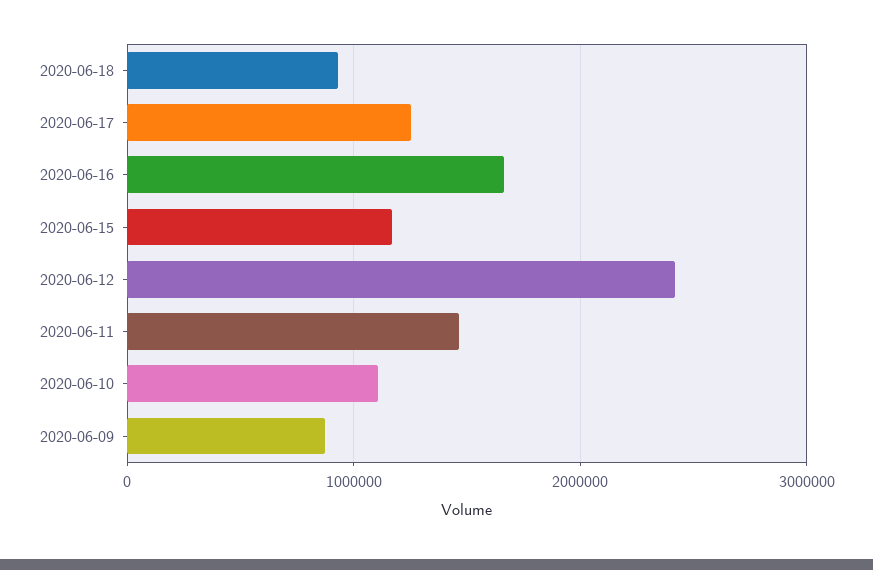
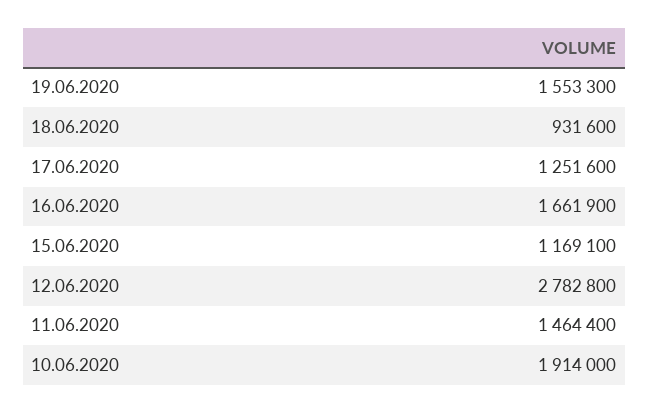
2020-06-12: 2400000 -> 2782800
2020-06-10: 1100000 -> 1914000
2020-06-09: 900000 -> none
19.06.2020: none -> 1553300

